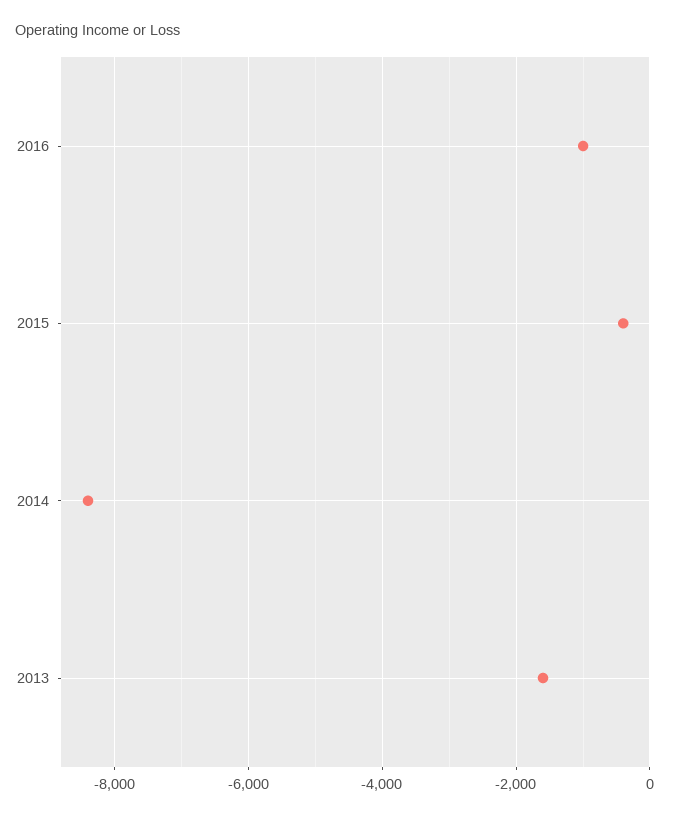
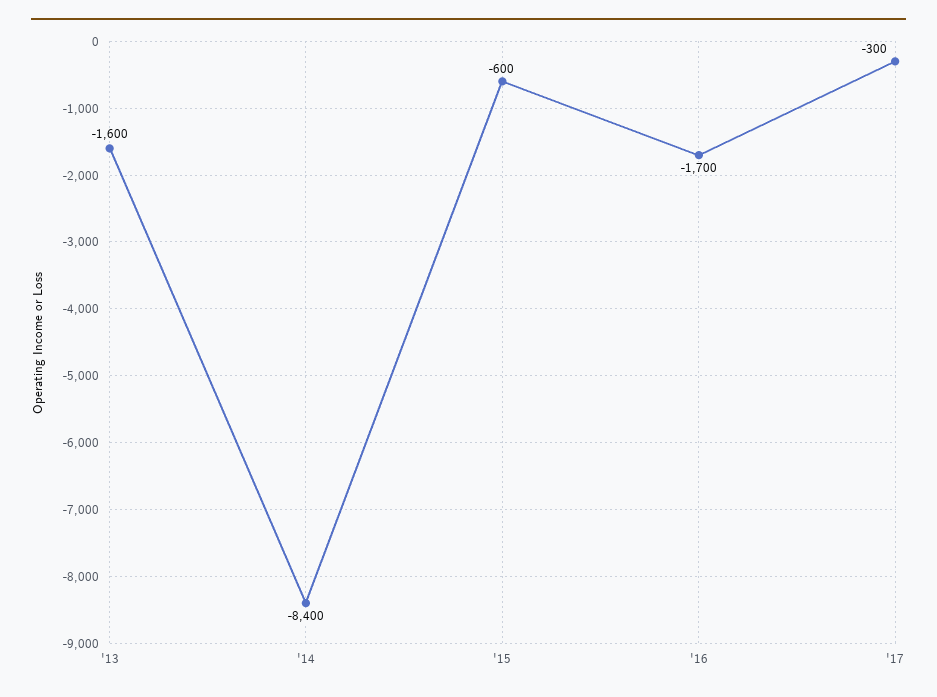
2016: -1000 -> -1700
2015: -400 -> -600
'17: none -> -300

